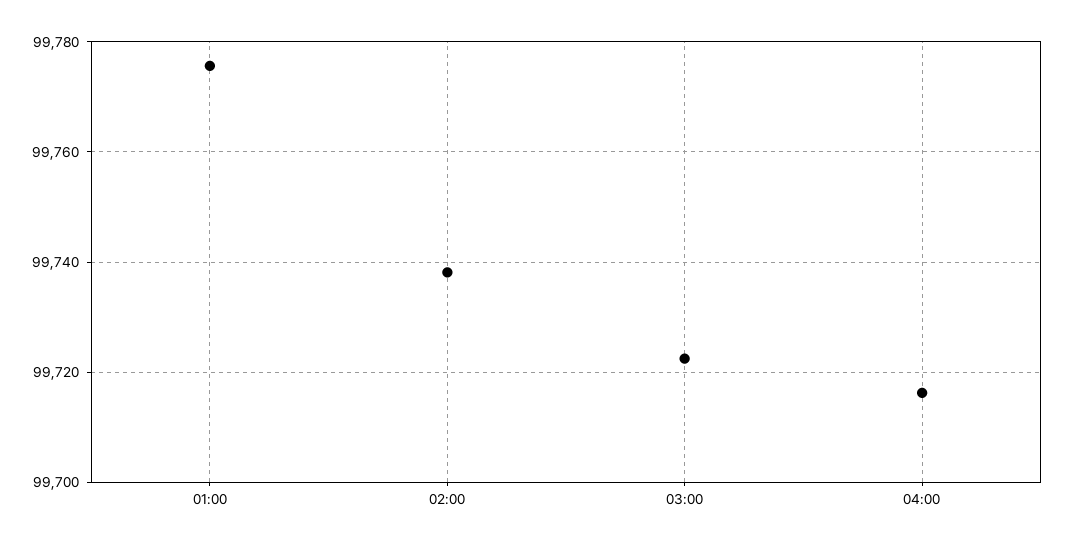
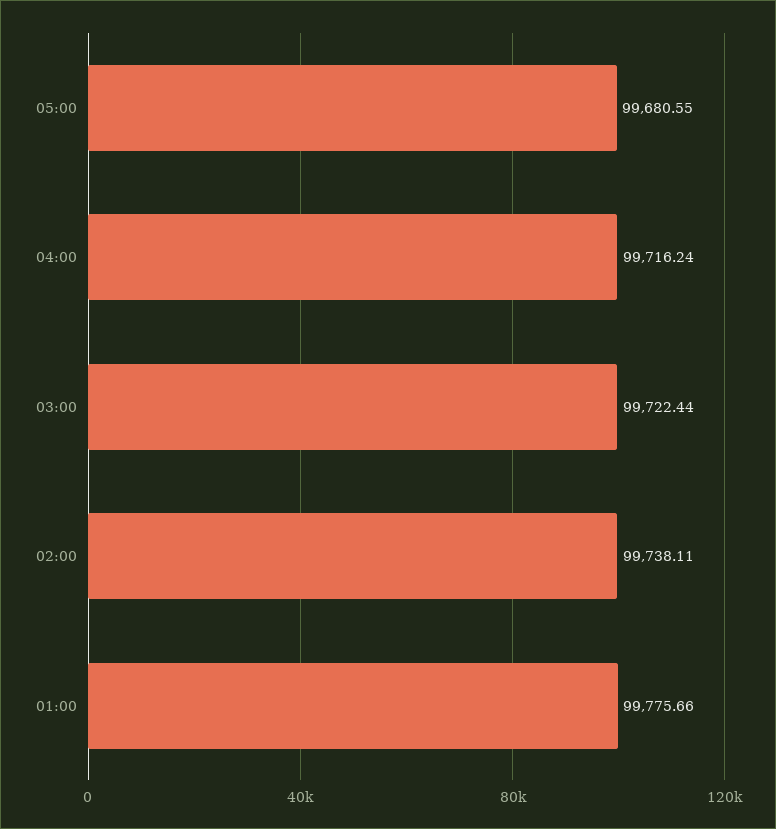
05:00: none -> 99680.55

